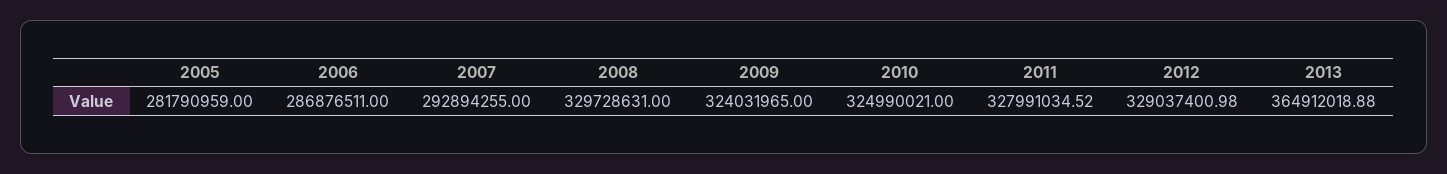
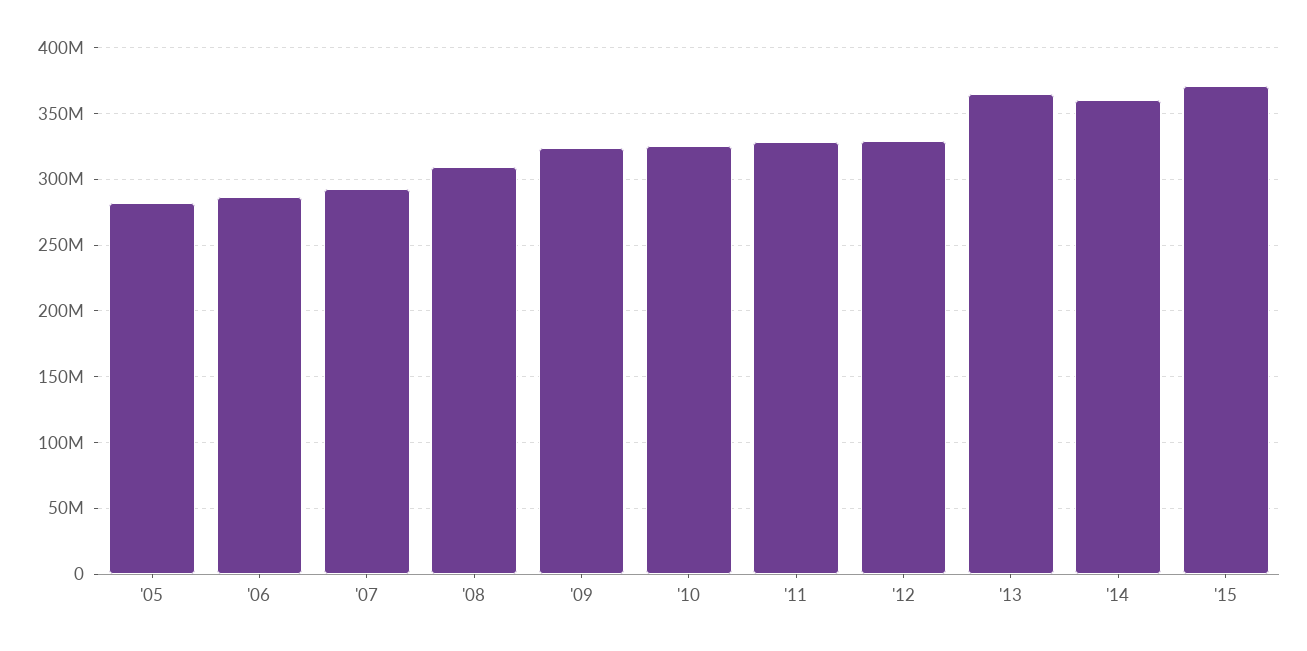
2008: 329728631 -> 310000000
'14: none -> 360000000
'15: none -> 370000000

